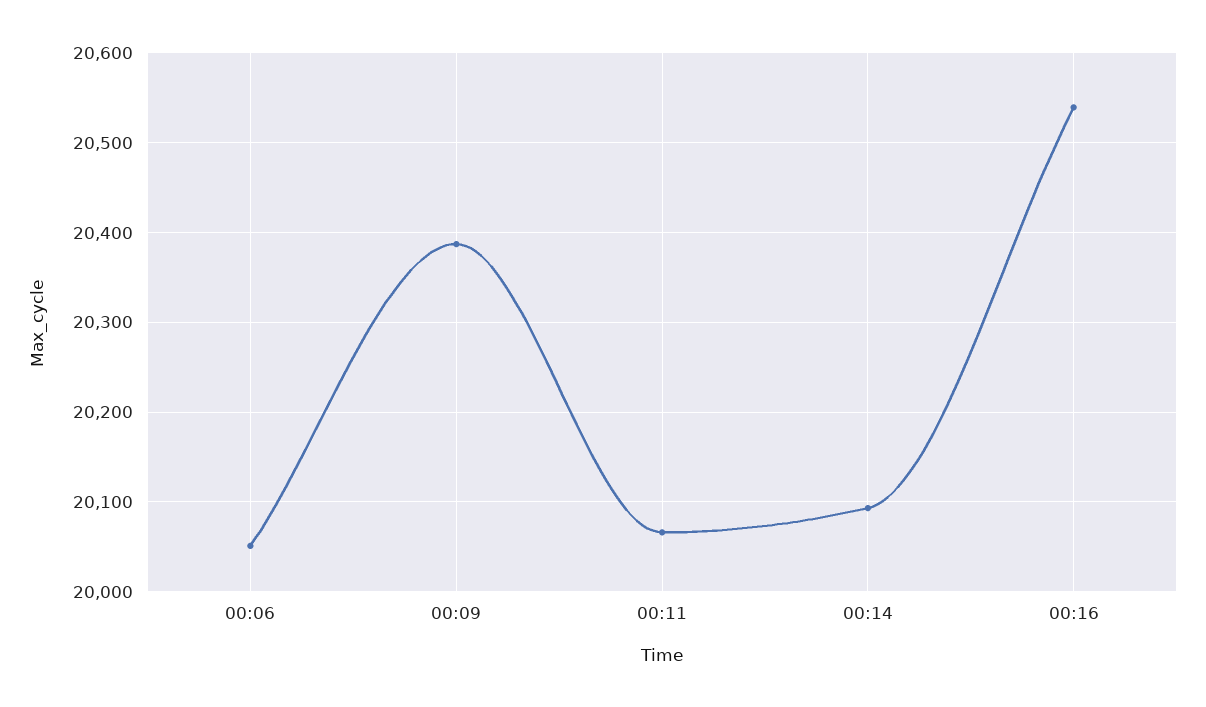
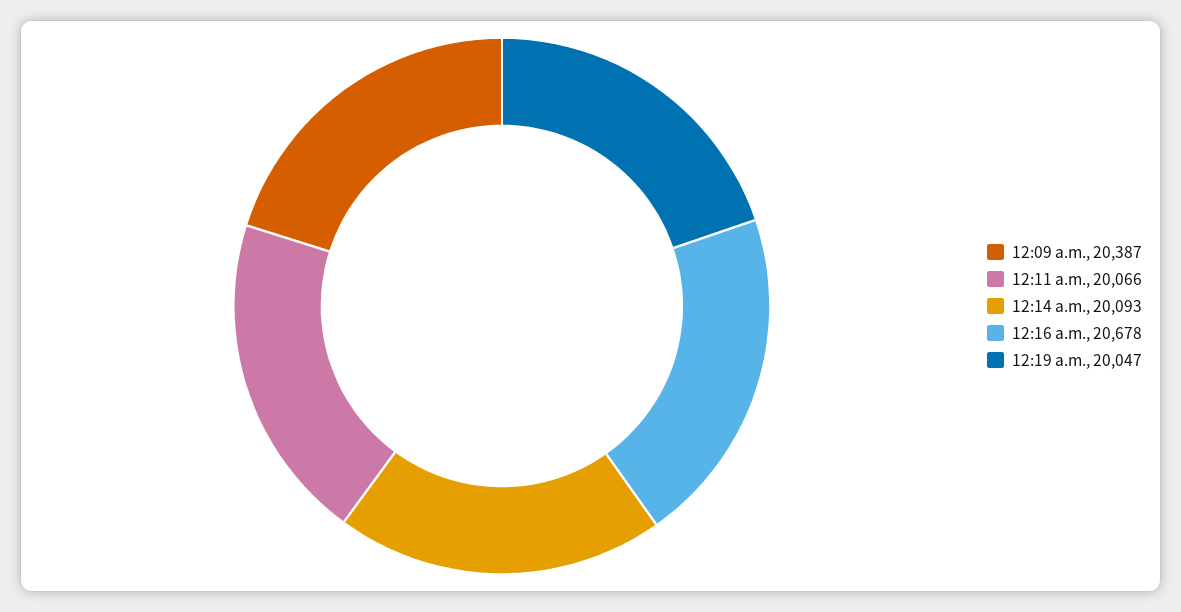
00:06: 20050 -> none
00:16: 20540 -> 20678
12:19 a.m.: none -> 20047

